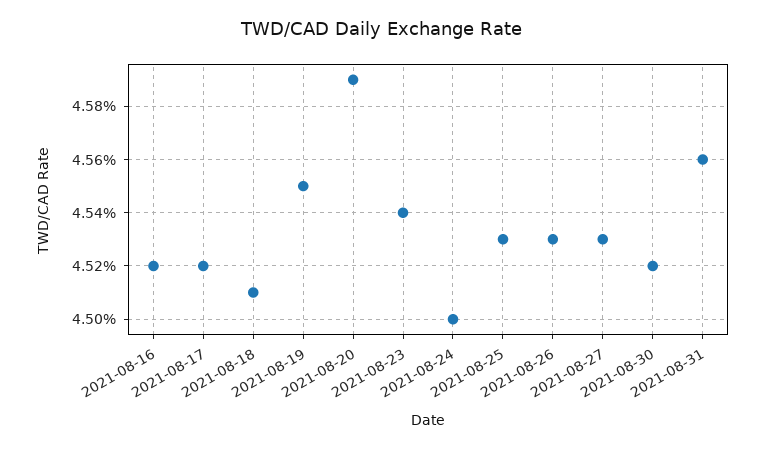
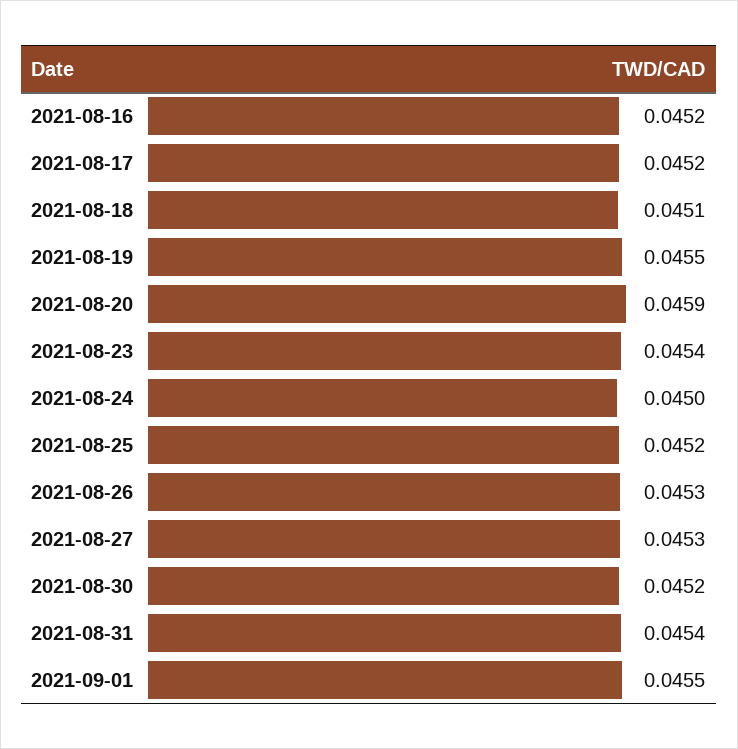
2021-08-25: 0.0453 -> 0.0452
2021-08-31: 0.0456 -> 0.0454
2021-09-01: none -> 0.0455

